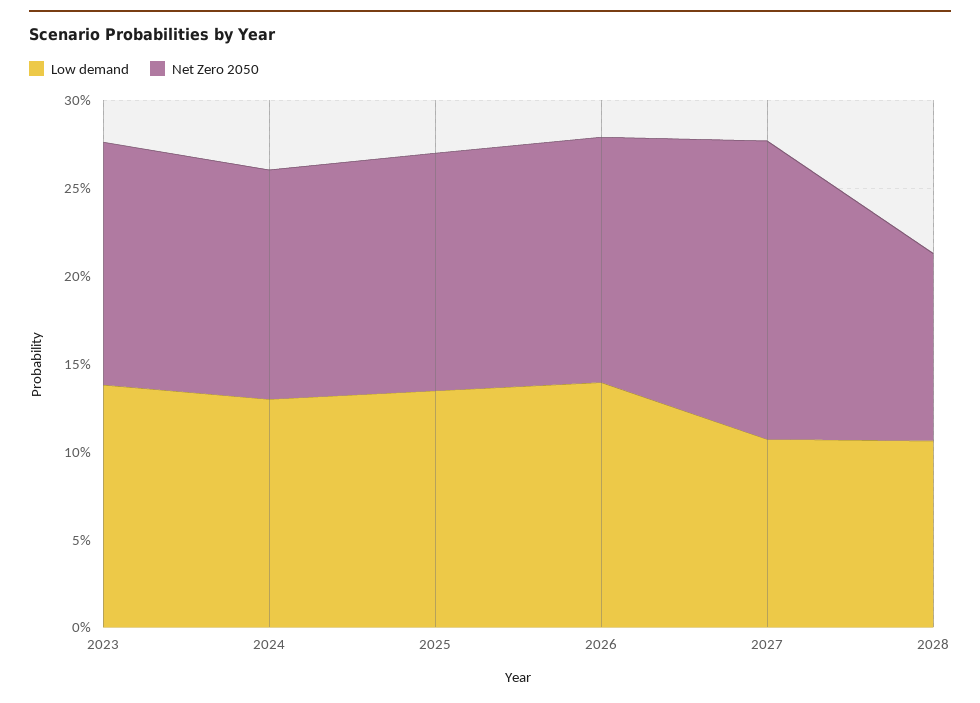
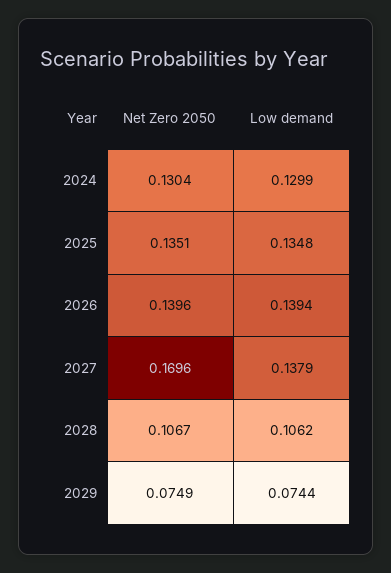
Low demand, 2023: 0.14 -> none
Net Zero 2050, 2023: 0.14 -> none
Low demand, 2027: 0.11 -> 0.1379
Net Zero 2050, 2029: none -> 0.0749
Low demand, 2029: none -> 0.0744

